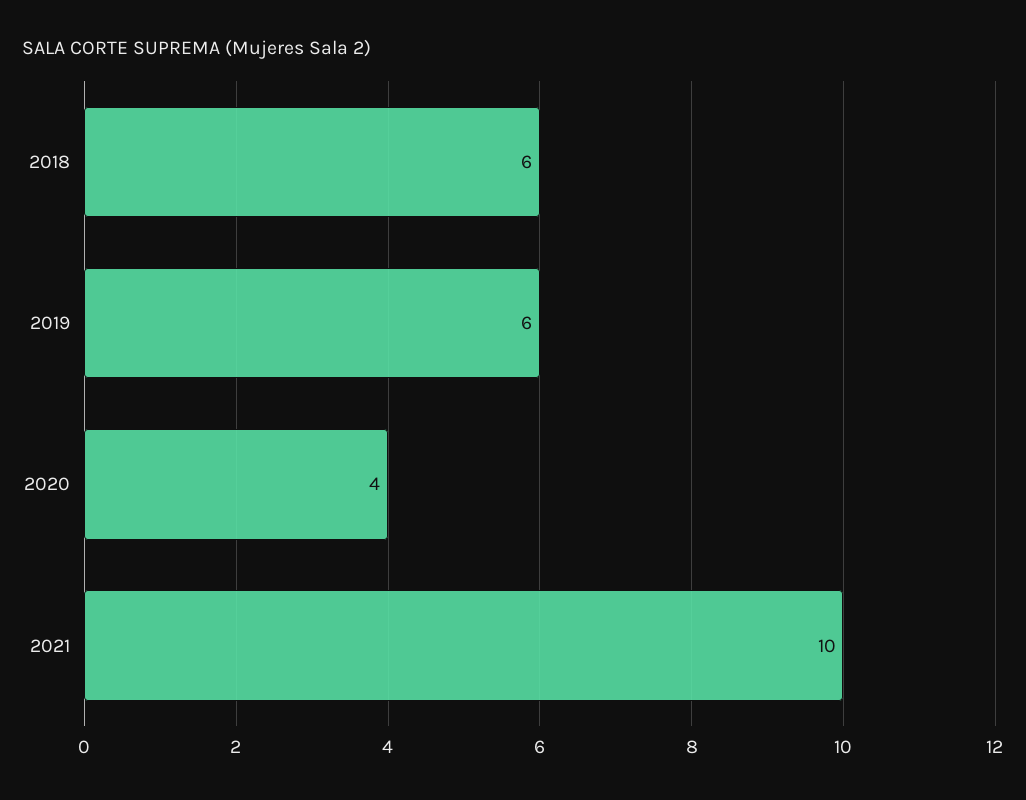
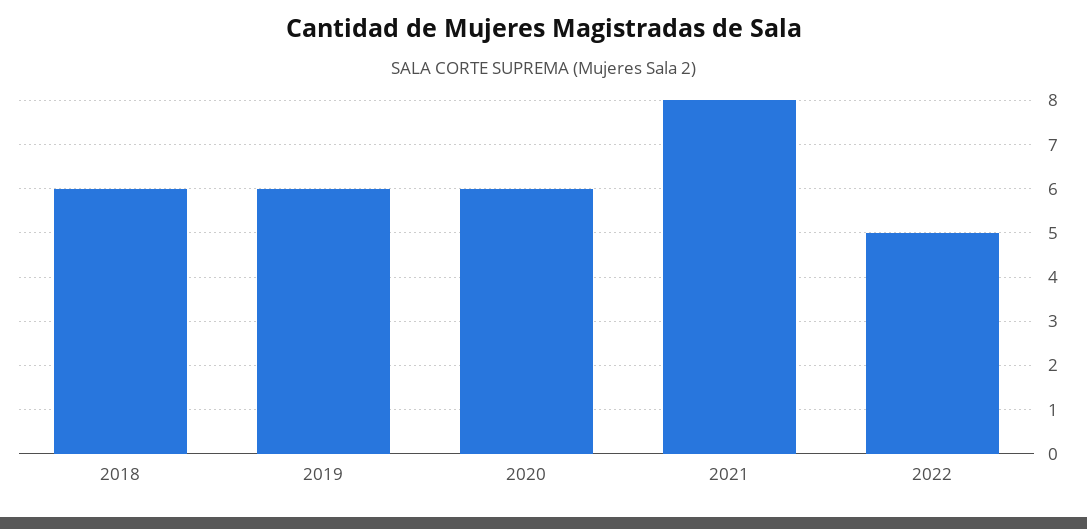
2020: 4 -> 6
2021: 10 -> 8
2022: none -> 5

